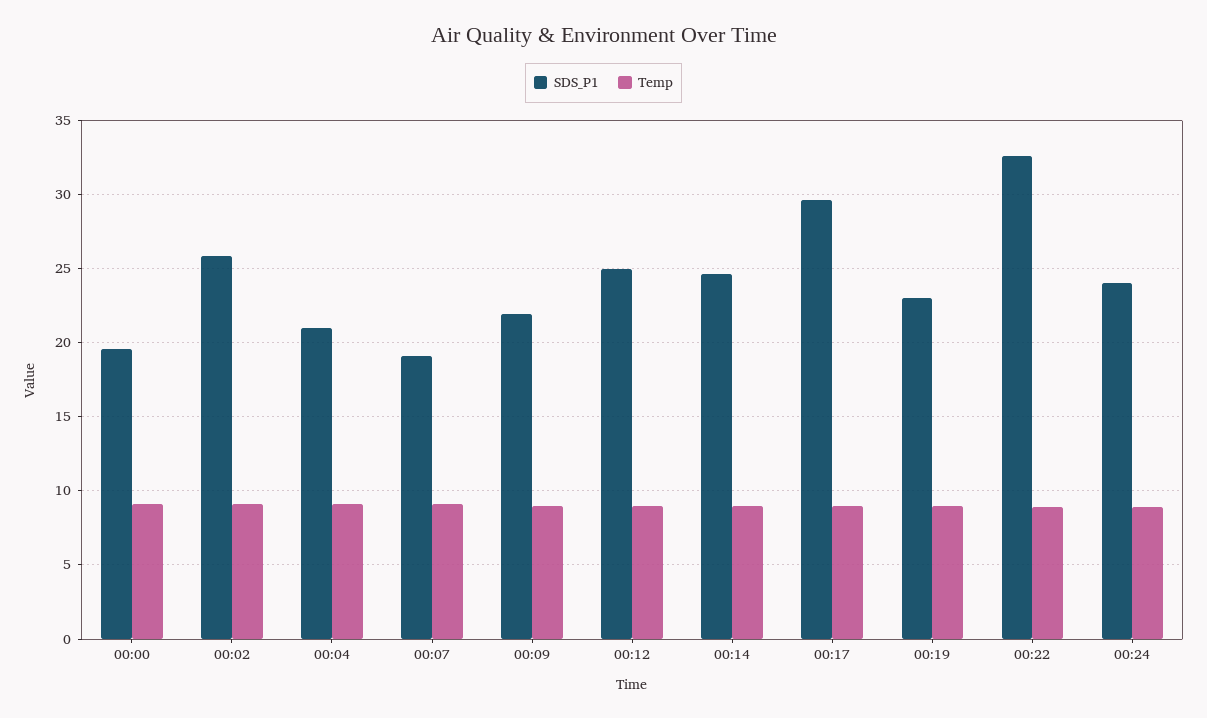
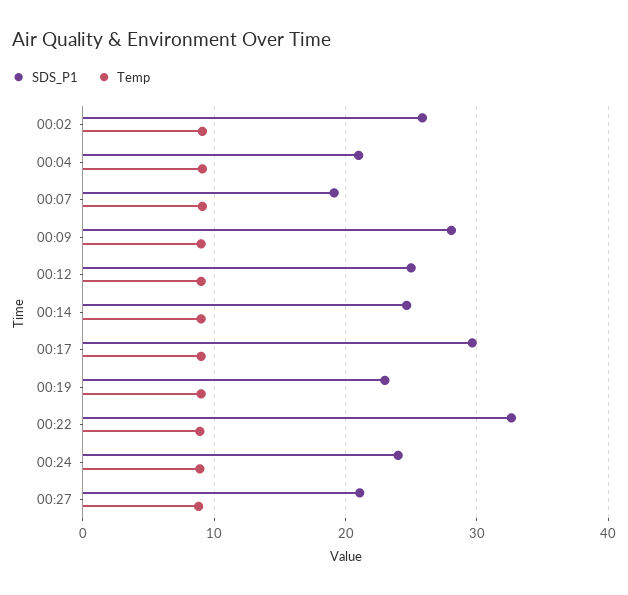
SDS_P1, 00:00: 19.5 -> none
Temp, 00:00: 9 -> none
SDS_P1, 00:09: 22 -> 28
SDS_P1, 00:27: none -> 21
Temp, 00:27: none -> 9

